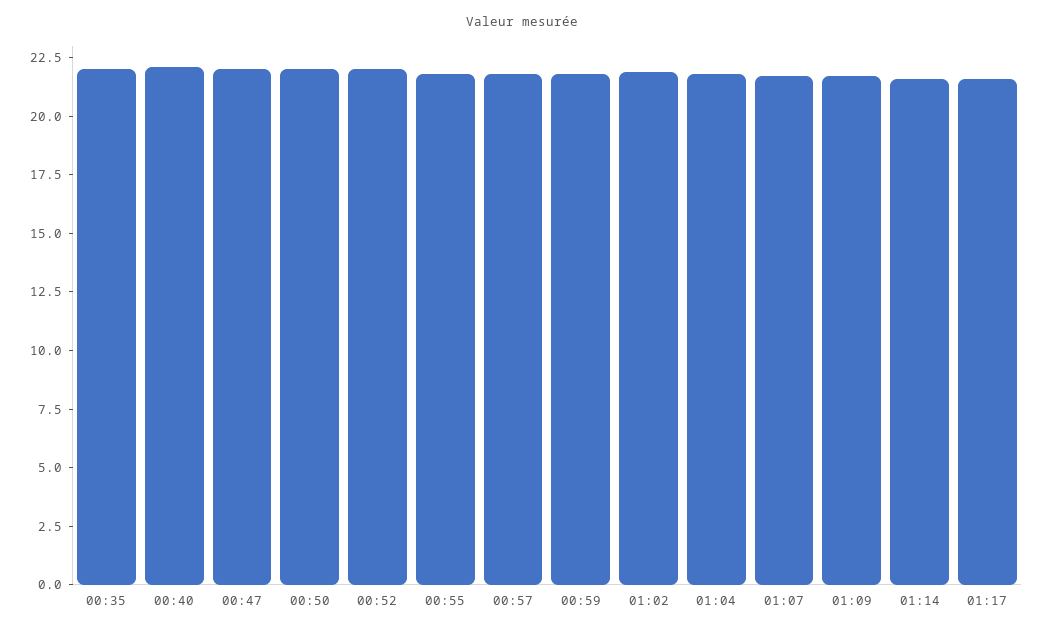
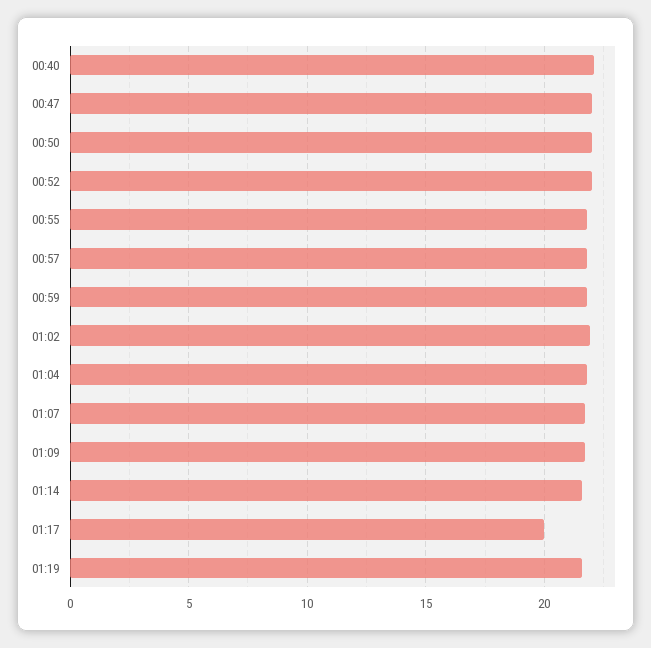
00:35: 22 -> none
01:17: 21.5 -> 20
01:19: none -> 21.5

